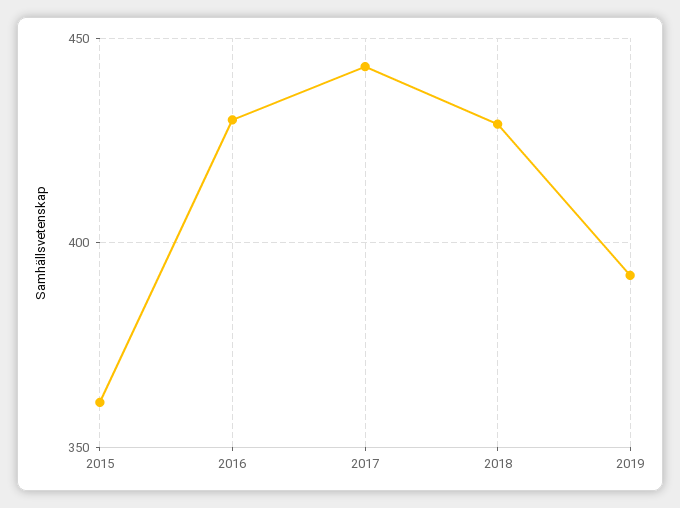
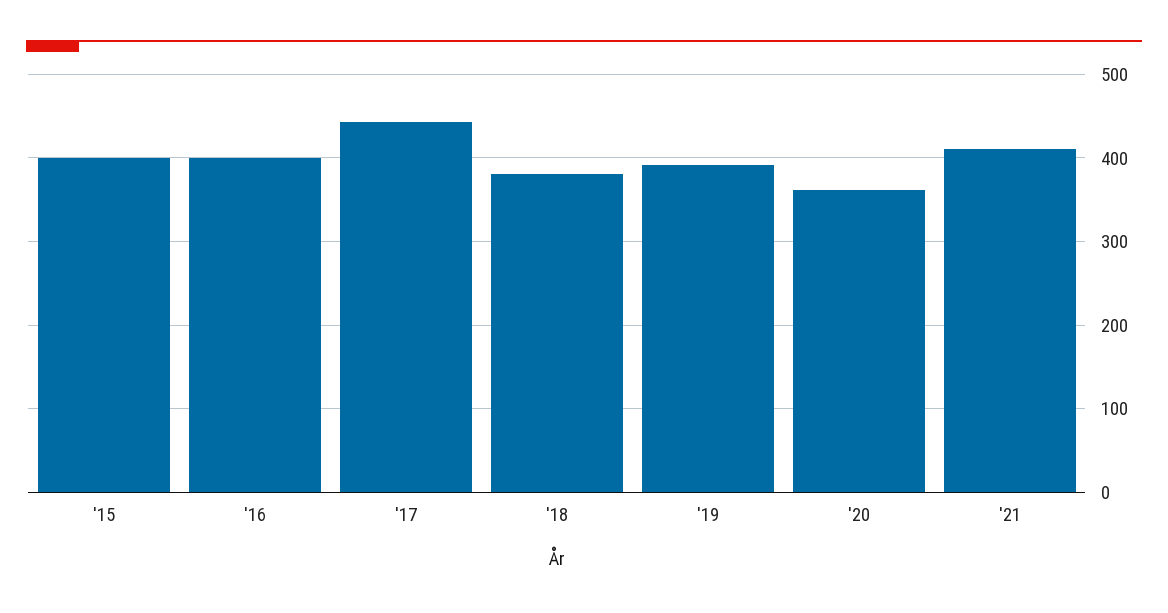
2015: 360 -> 400
2016: 430 -> 400
2018: 430 -> 380
'20: none -> 360
'21: none -> 410

